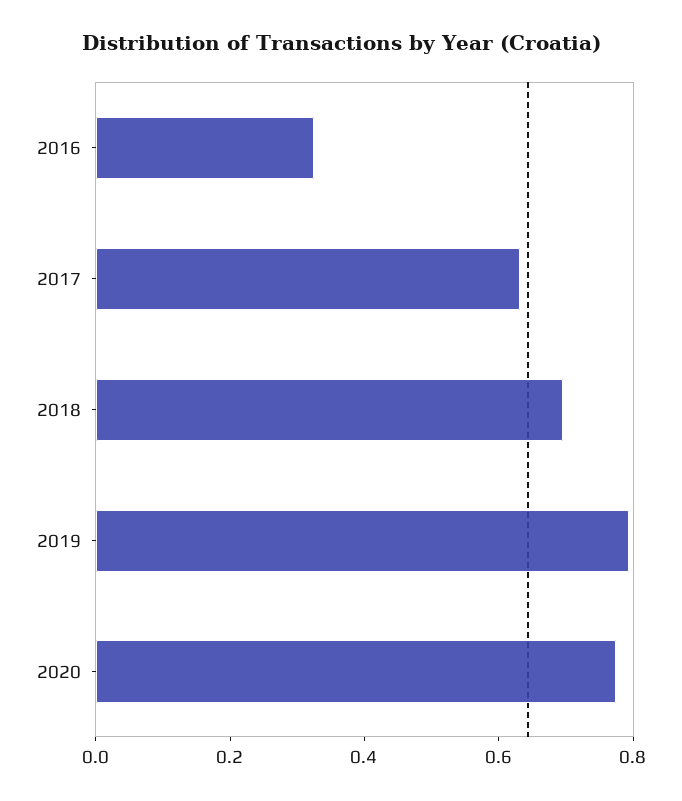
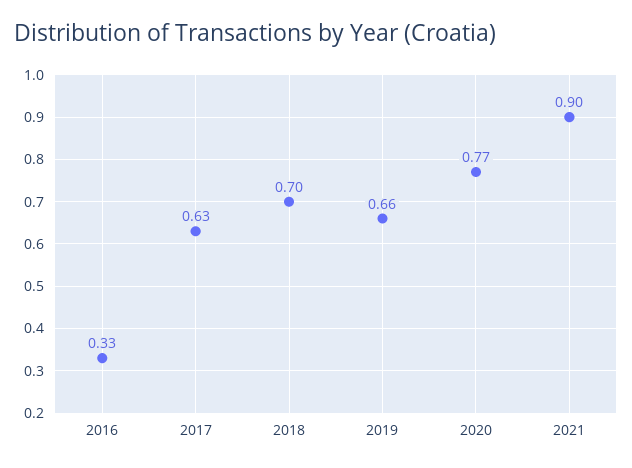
2019: 0.8 -> 0.66
2021: none -> 0.9

